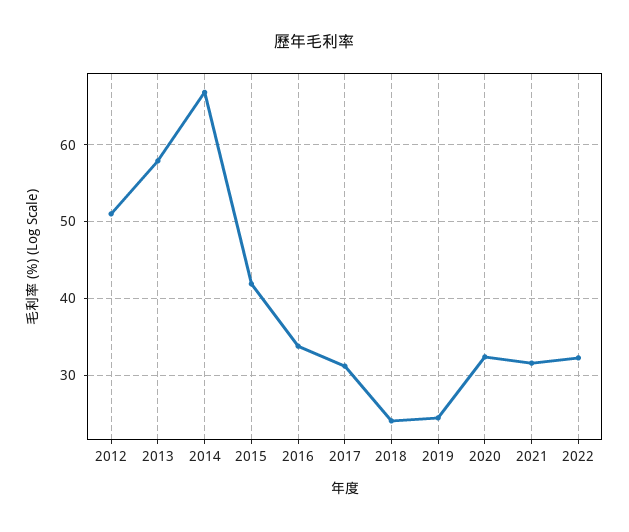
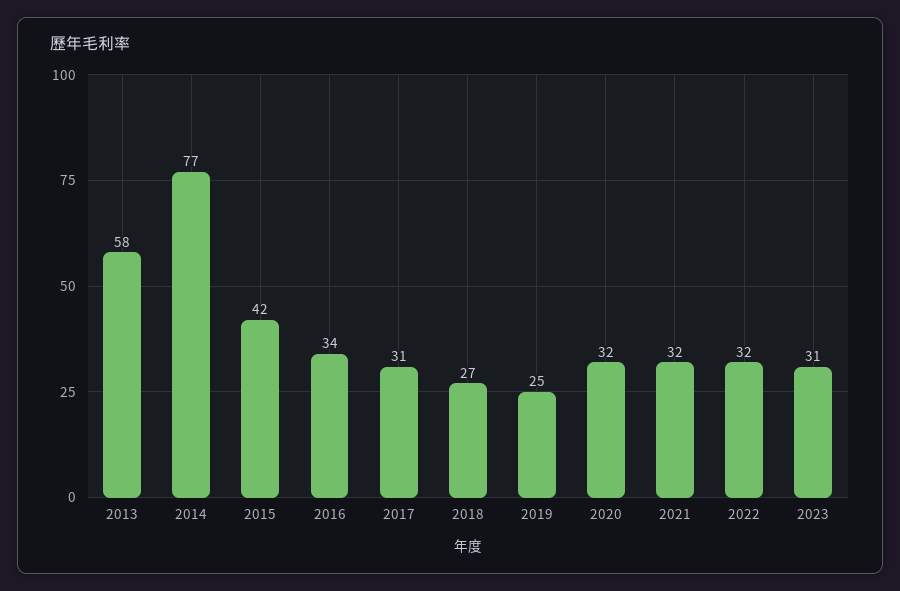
2012: 51 -> none
2014: 67 -> 77
2018: 24 -> 27
2023: none -> 31

